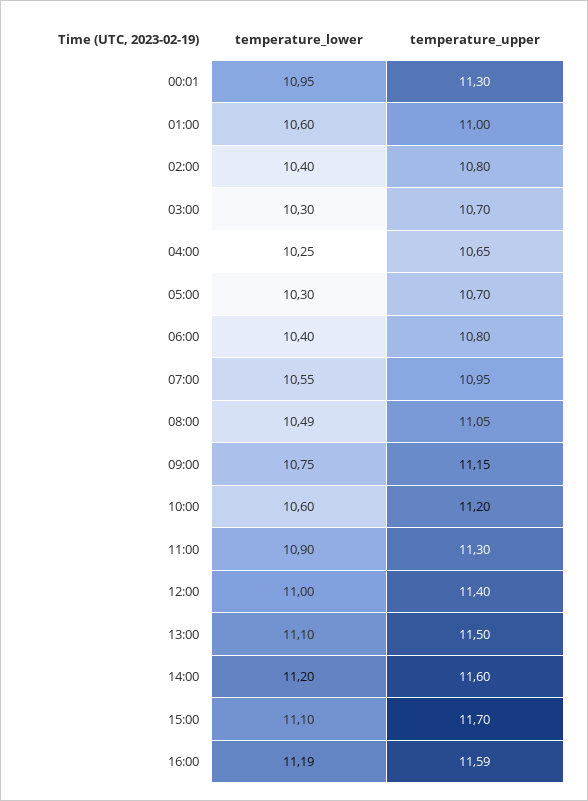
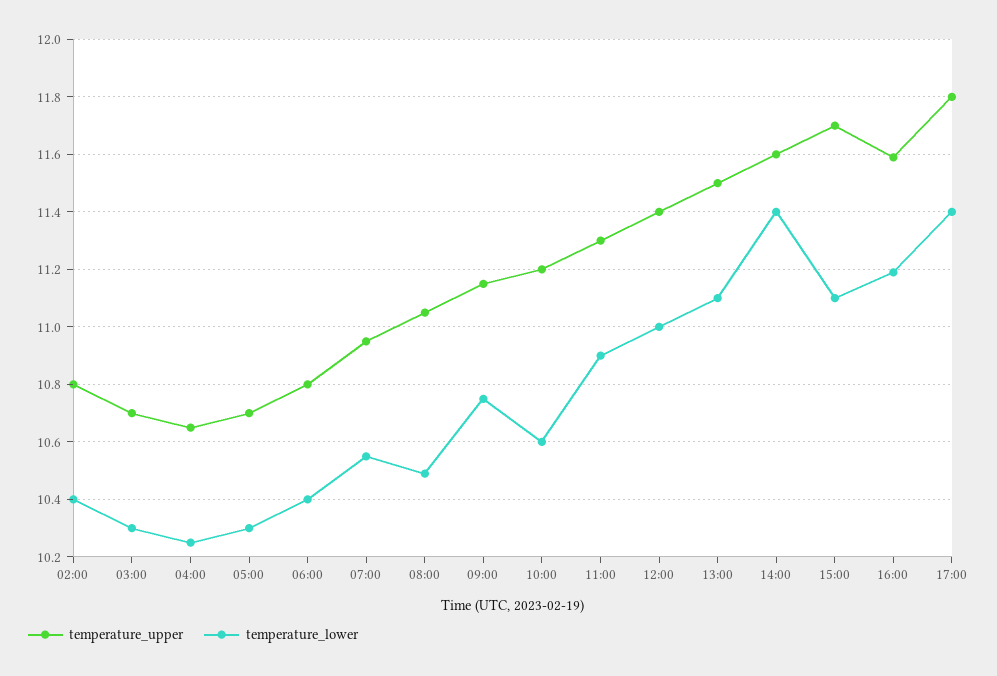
temperature_lower, 00:01: 10.95 -> none
temperature_upper, 00:01: 11.3 -> none
temperature_lower, 01:00: 10.6 -> none
temperature_upper, 01:00: 11 -> none
temperature_lower, 14:00: 11.2 -> 11.4
temperature_upper, 17:00: none -> 11.8
temperature_lower, 17:00: none -> 11.4

